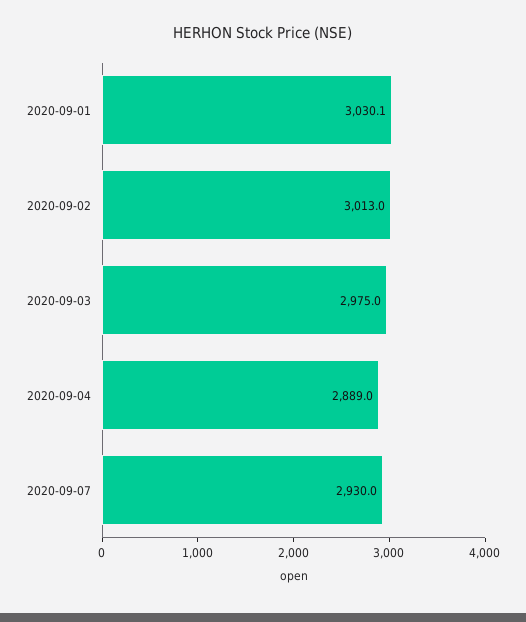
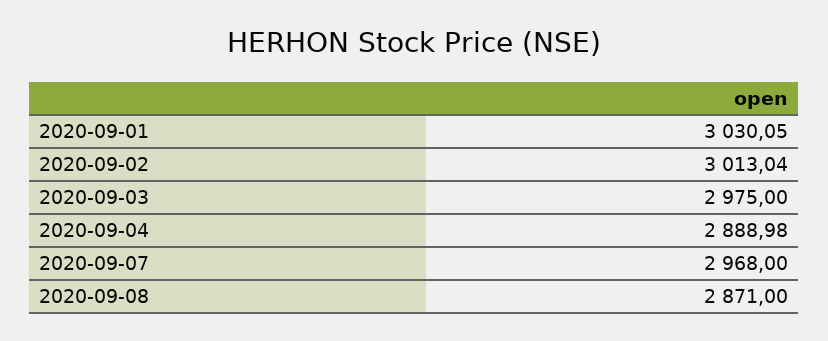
2020-09-07: 2930 -> 2968
2020-09-08: none -> 2871

